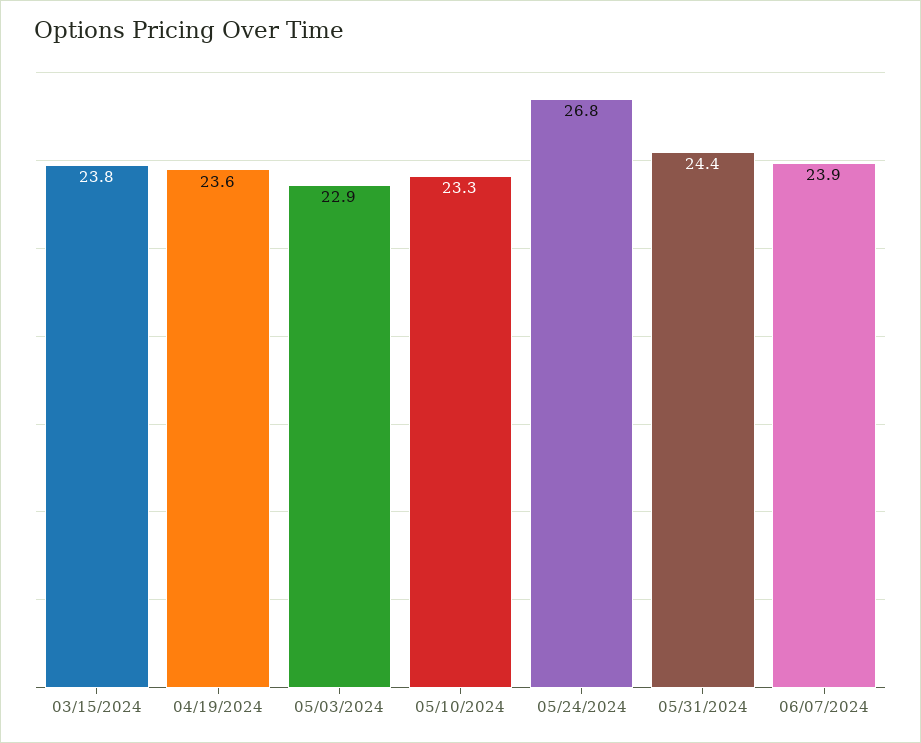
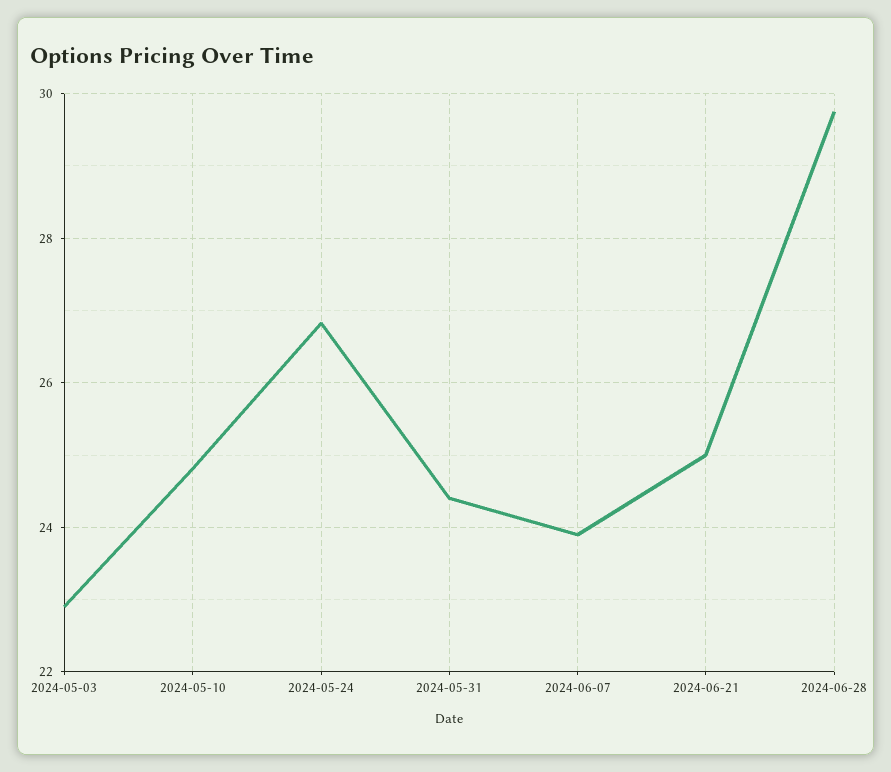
03/15/2024: 23.8 -> none
04/19/2024: 23.6 -> none
05/10/2024: 23.3 -> 24.8
2024-06-21: none -> 25
2024-06-28: none -> 29.8

